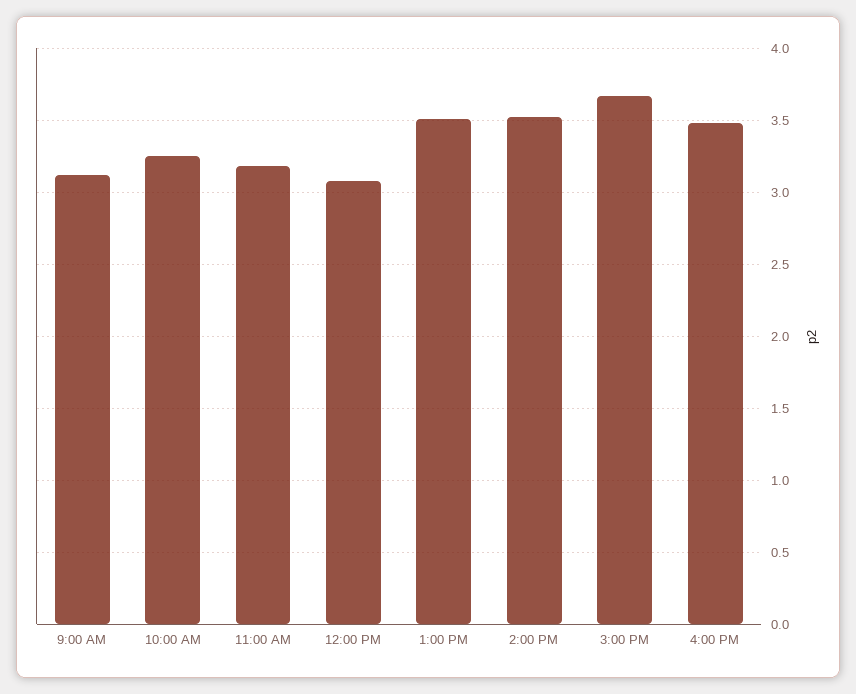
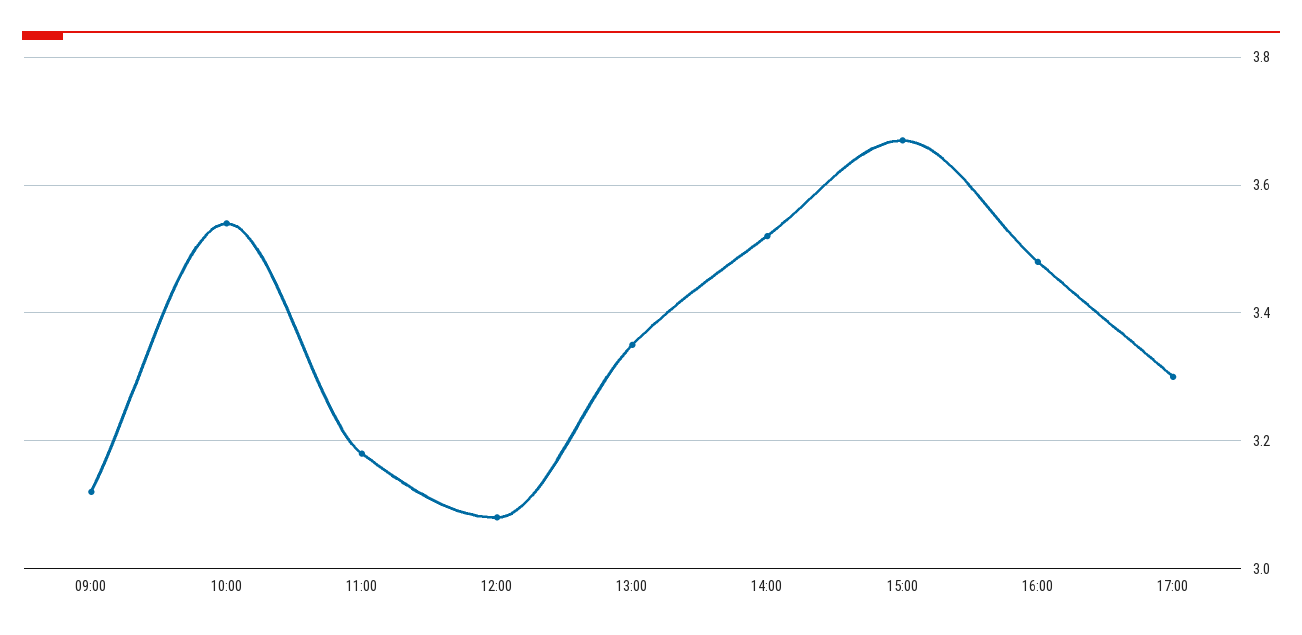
10:00 AM: 3.25 -> 3.55
1:00 PM: 3.5 -> 3.35
17:00: none -> 3.3

